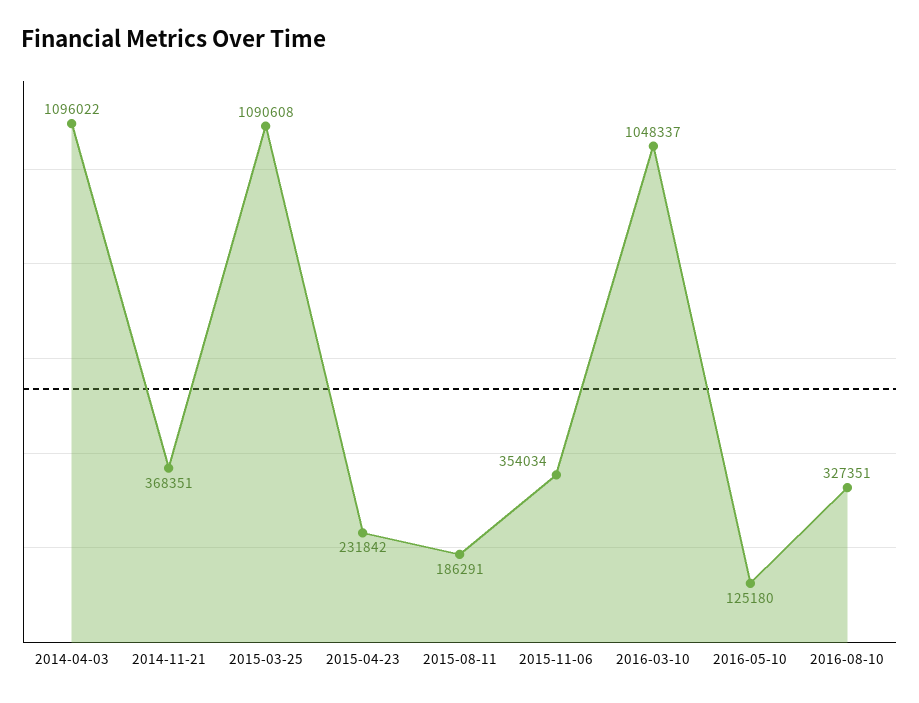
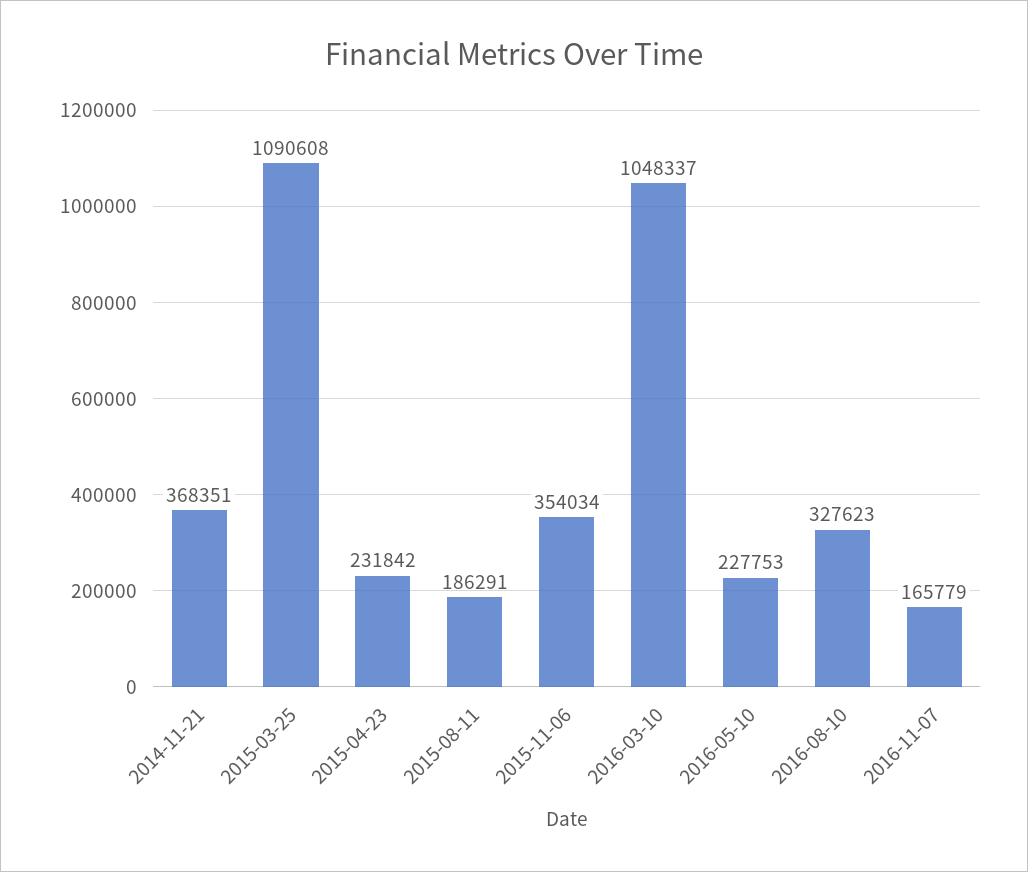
2014-04-03: 1096022 -> none
2016-05-10: 125180 -> 227753
2016-08-10: 327351 -> 327623
2016-11-07: none -> 165779

